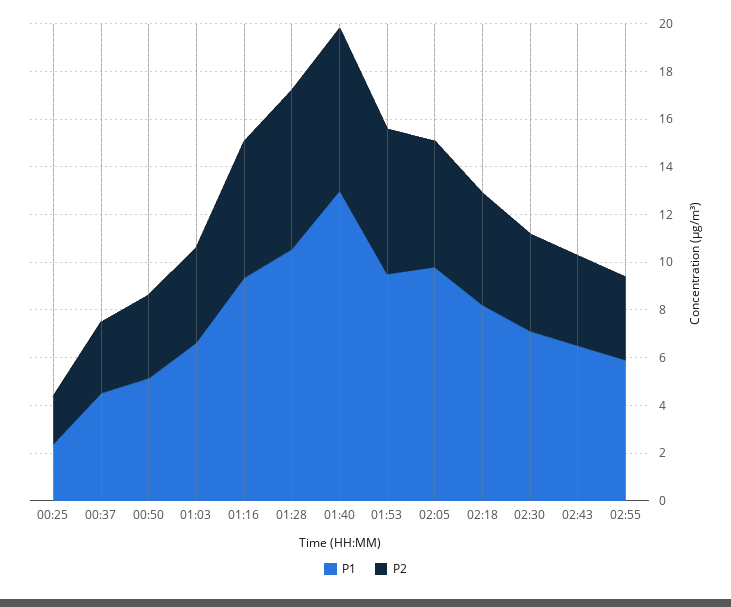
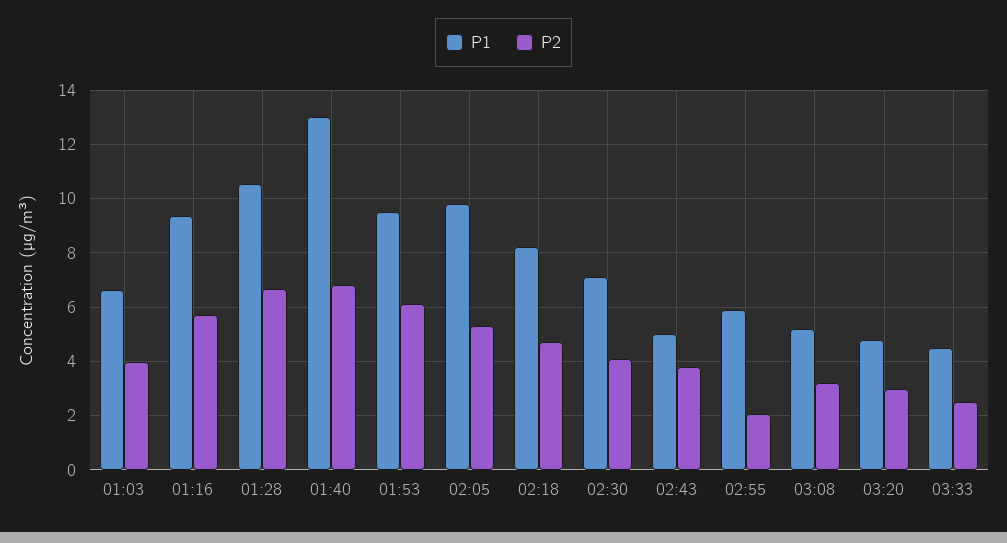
P1, 00:25: 2.5 -> none
P2, 00:25: 2 -> none
P1, 00:37: 4.5 -> none
P2, 00:37: 3 -> none
P1, 00:50: 5 -> none
P2, 00:50: 3.5 -> none
P1, 02:43: 6.5 -> 5
P2, 02:55: 3.5 -> 2
P1, 03:08: none -> 5.25
P2, 03:08: none -> 3.25
P1, 03:20: none -> 4.75
P2, 03:20: none -> 3
P1, 03:33: none -> 4.5
P2, 03:33: none -> 2.5

